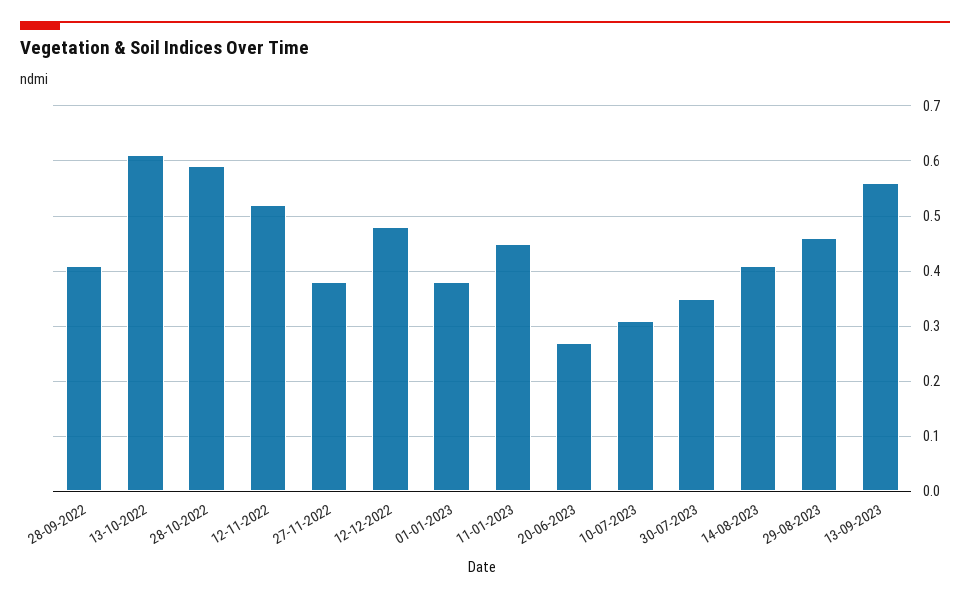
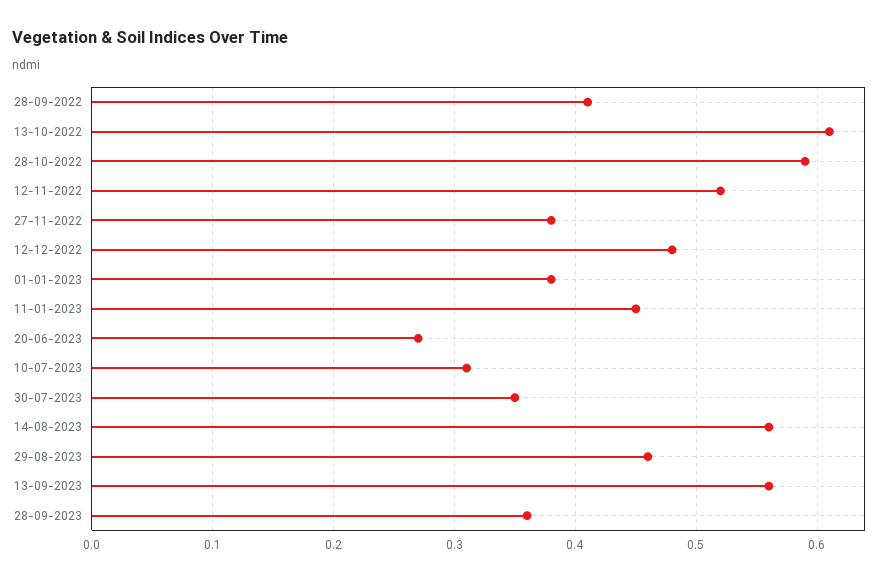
14-08-2023: 0.4 -> 0.56
28-09-2023: none -> 0.36

